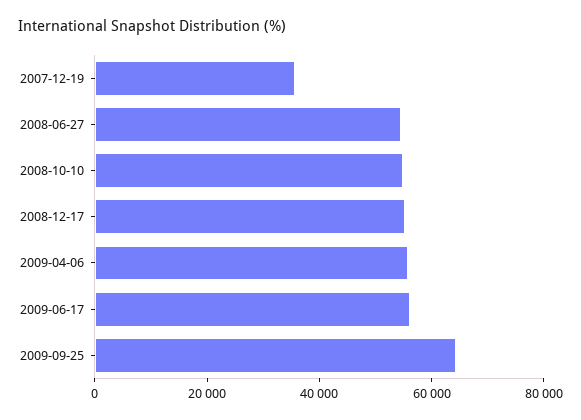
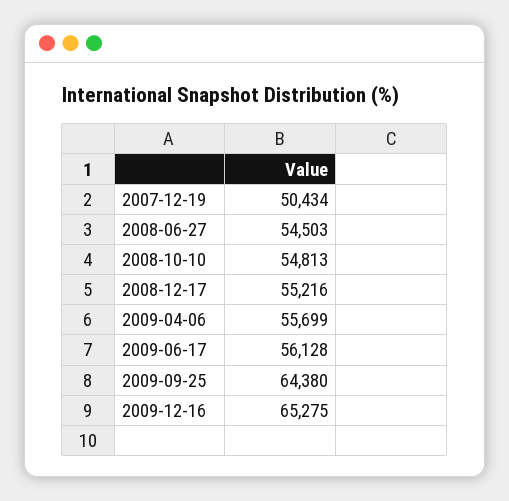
2007-12-19: 35000 -> 50434
2009-12-16: none -> 65275

